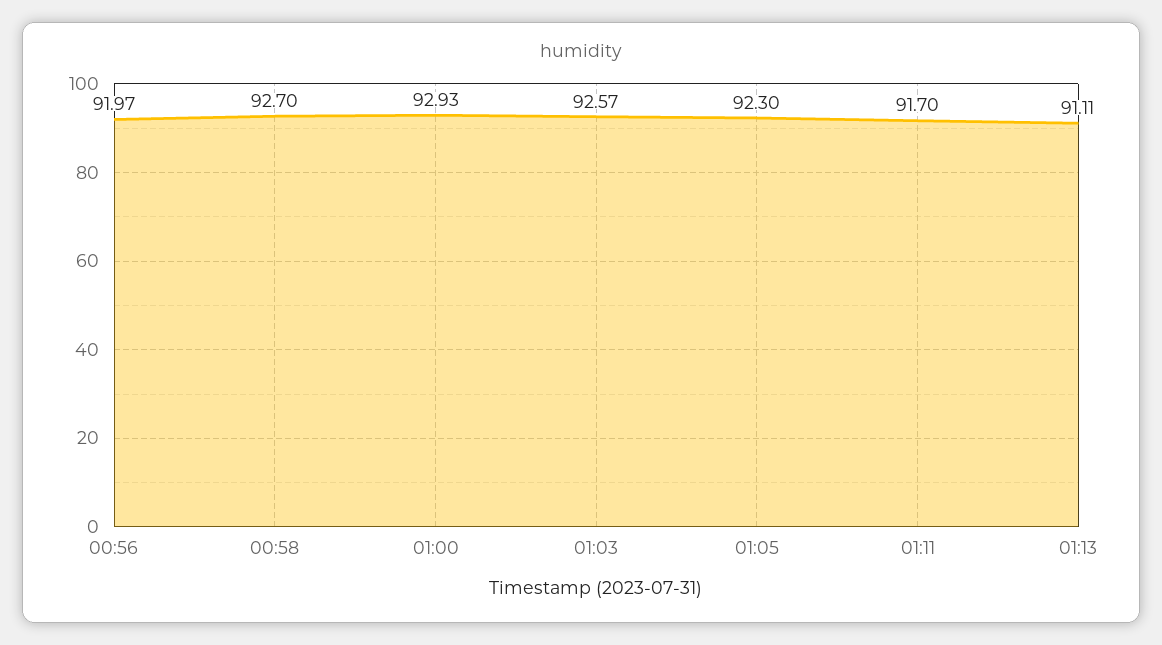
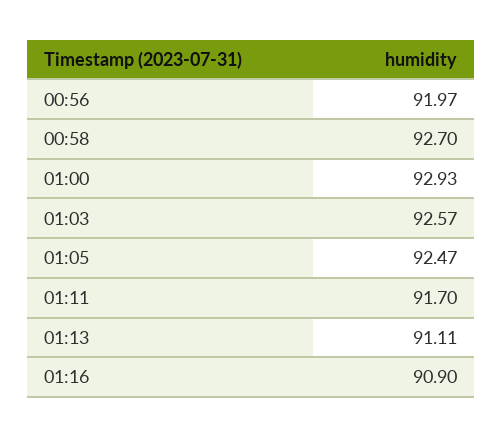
01:05: 92.3 -> 92.47
01:16: none -> 90.9

